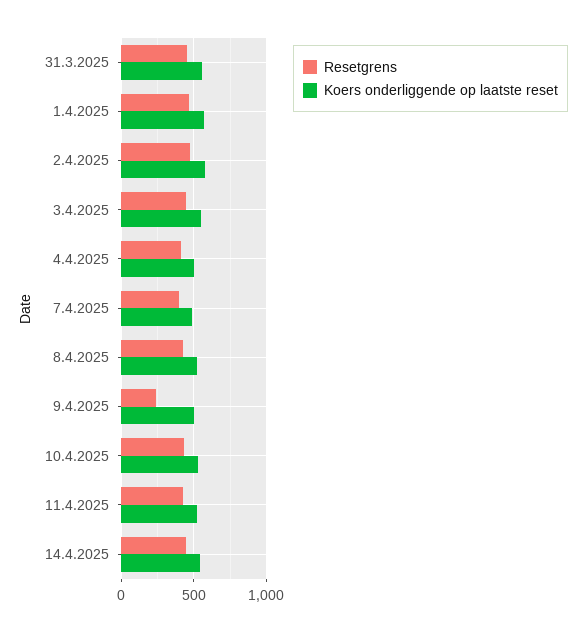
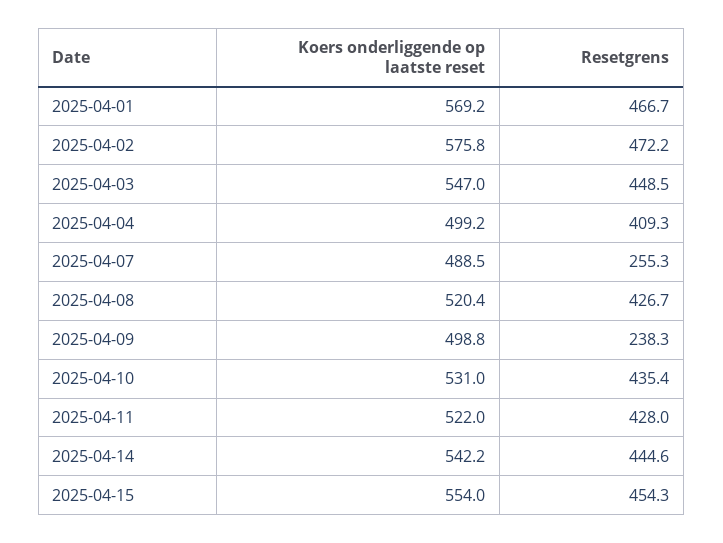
Resetgrens, 31.3.2025: 450 -> none
Koers onderliggende op laatste reset, 31.3.2025: 550 -> none
Resetgrens, 7.4.2025: 400 -> 255.3
Koers onderliggende op laatste reset, 2025-04-15: none -> 554
Resetgrens, 2025-04-15: none -> 454.3

